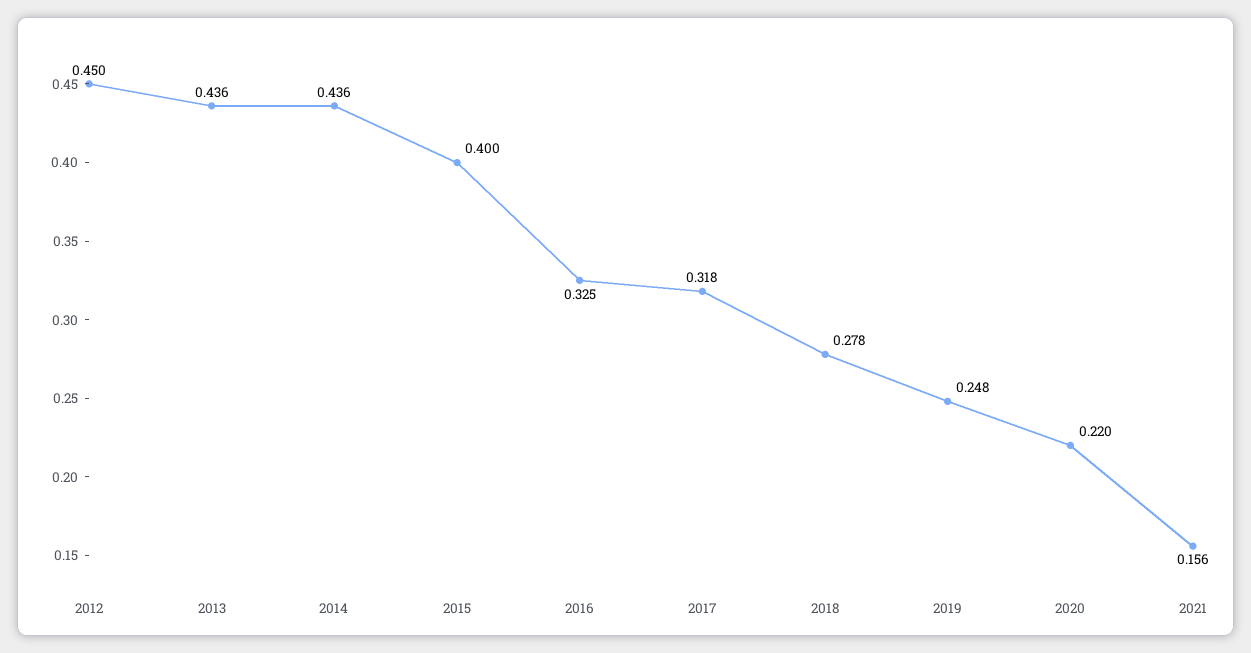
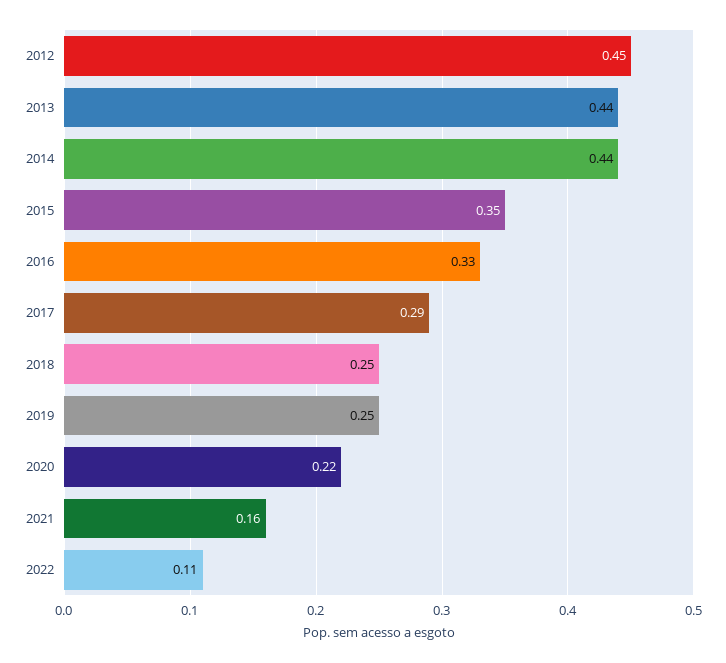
2015: 0.4 -> 0.35
2017: 0.318 -> 0.29
2018: 0.278 -> 0.25
2022: none -> 0.11

